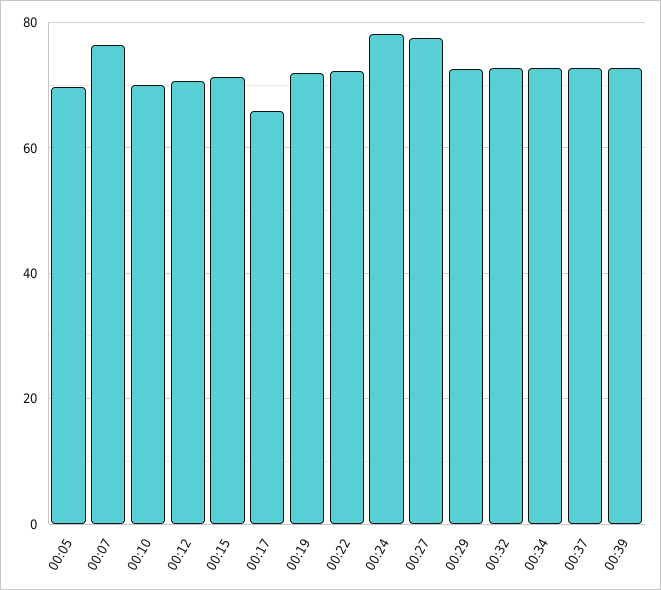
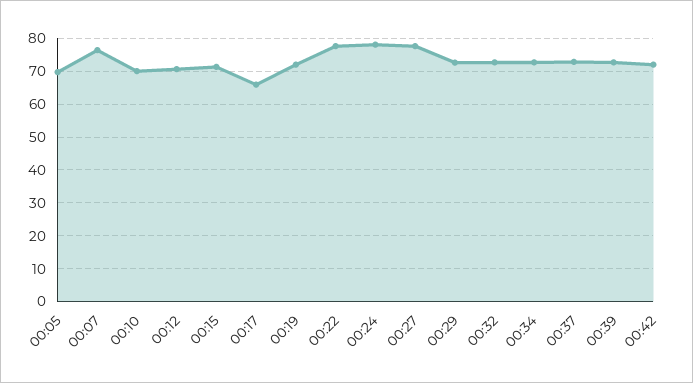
00:22: 72 -> 78
00:42: none -> 72

